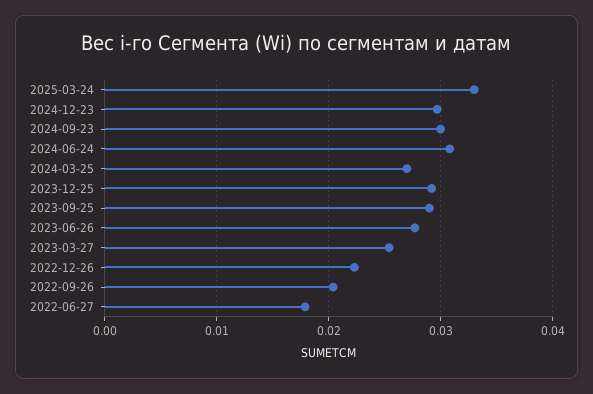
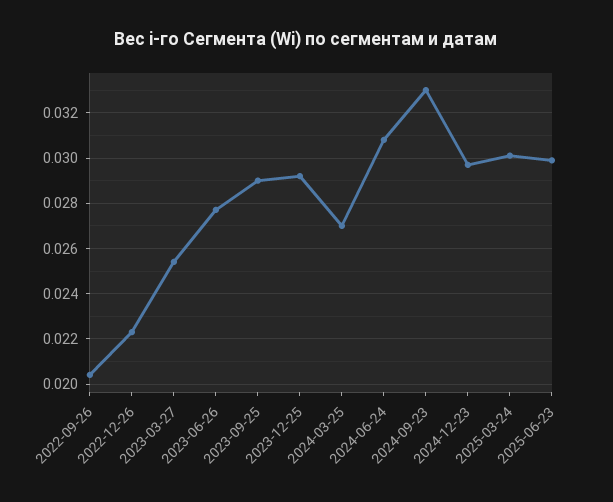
2025-03-24: 0.033 -> 0.03
2024-09-23: 0.03 -> 0.033
2022-06-27: 0.018 -> none
2025-06-23: none -> 0.03

